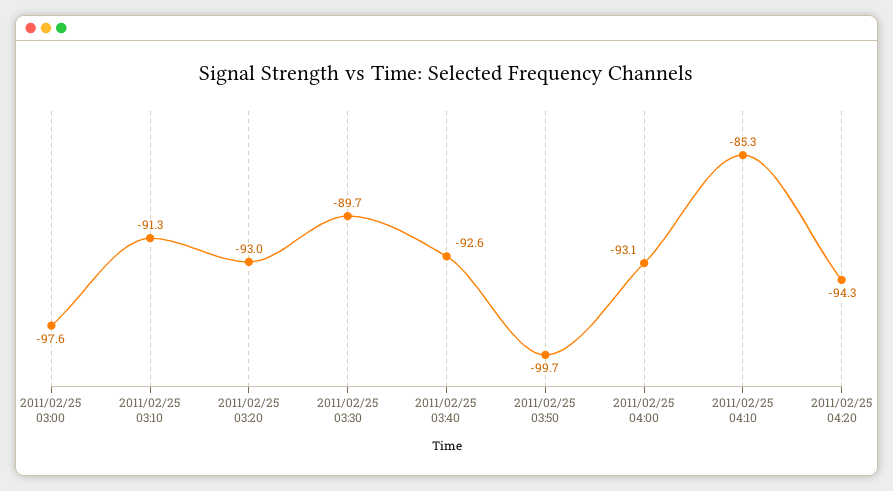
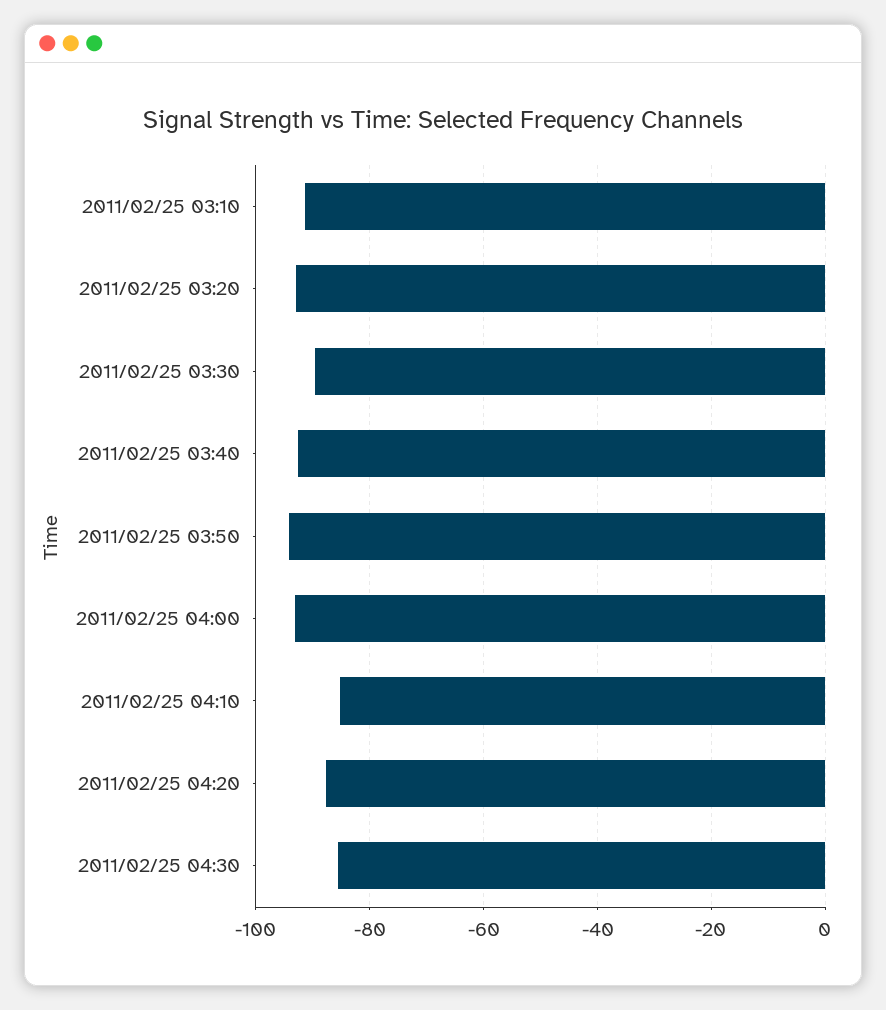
2011/02/25 03:00: -97.6 -> none
2011/02/25 03:50: -99.7 -> -94
2011/02/25 04:20: -94.3 -> -88
2011/02/25 04:30: none -> -86

